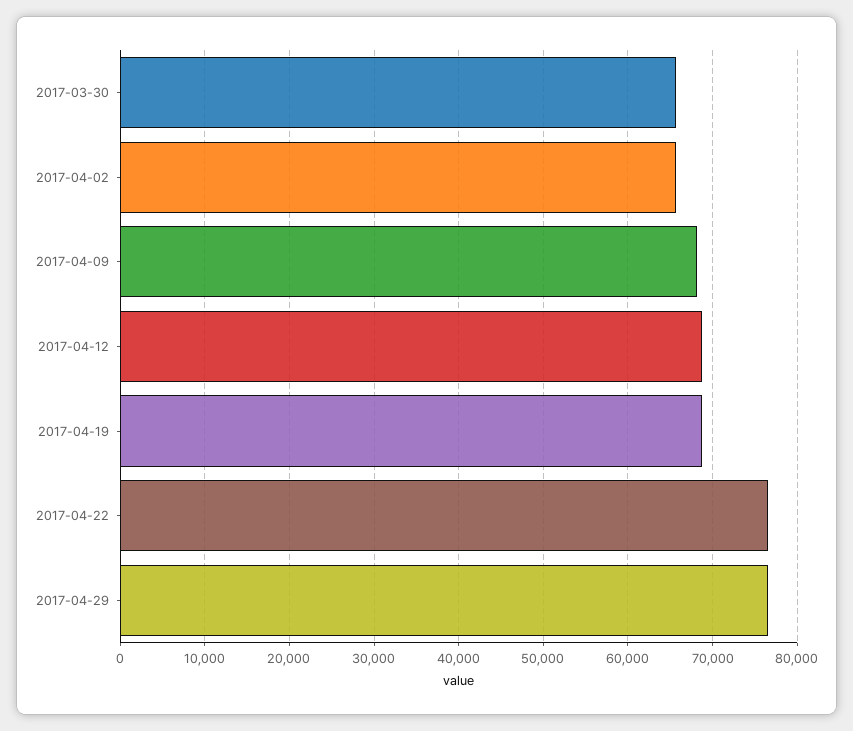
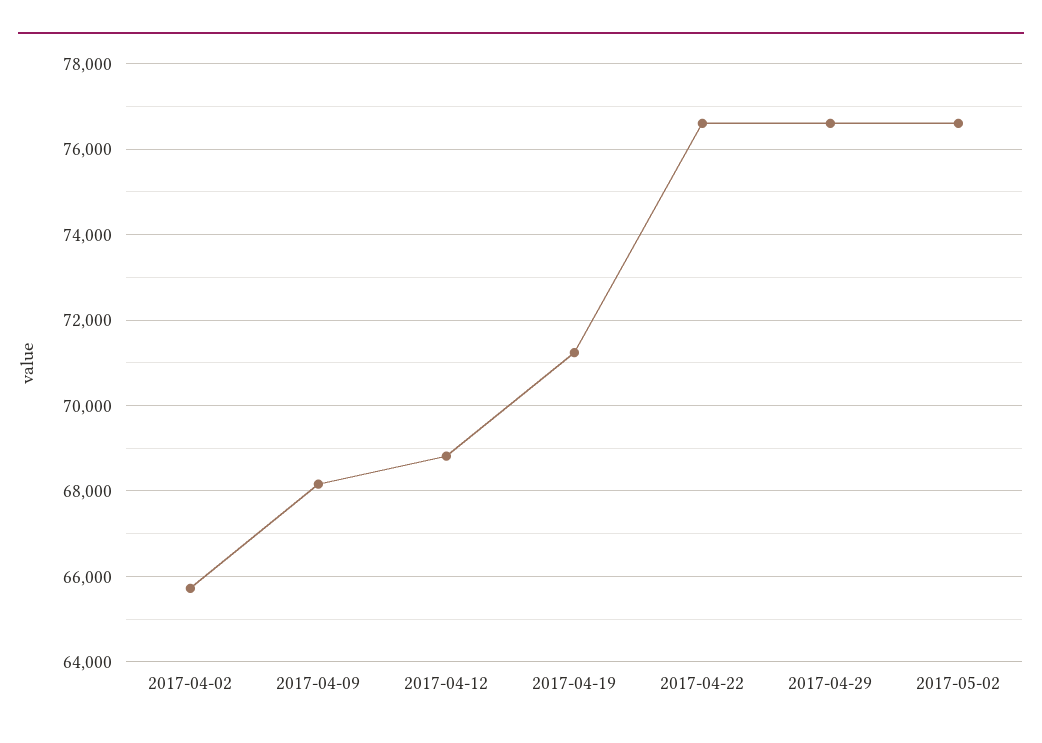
2017-03-30: 66000 -> none
2017-04-19: 69000 -> 71200
2017-05-02: none -> 76600

